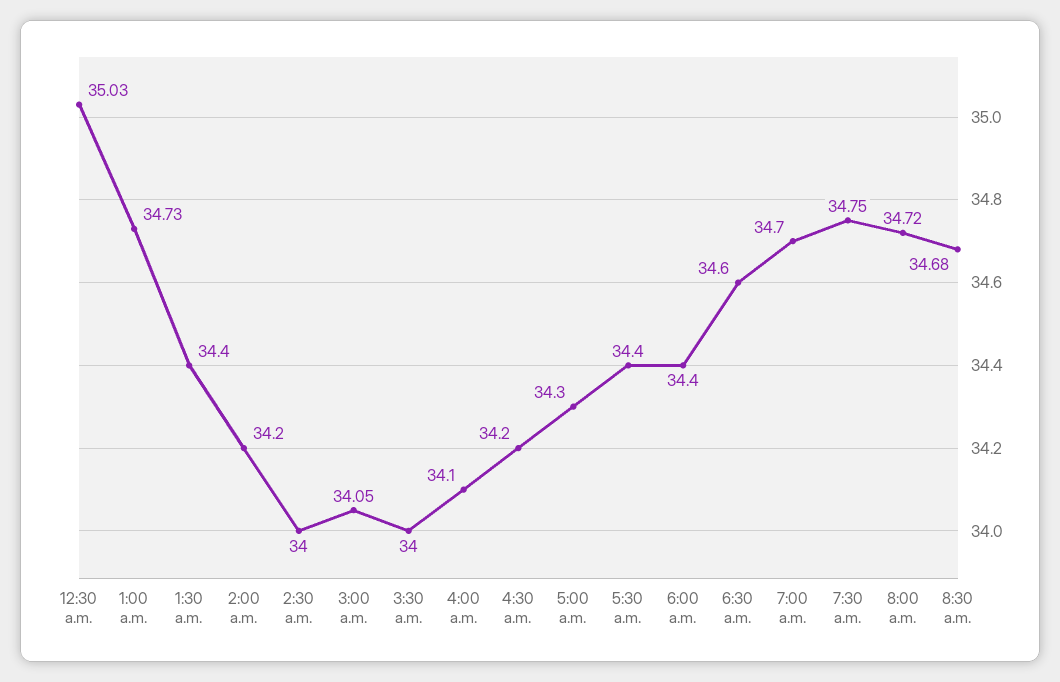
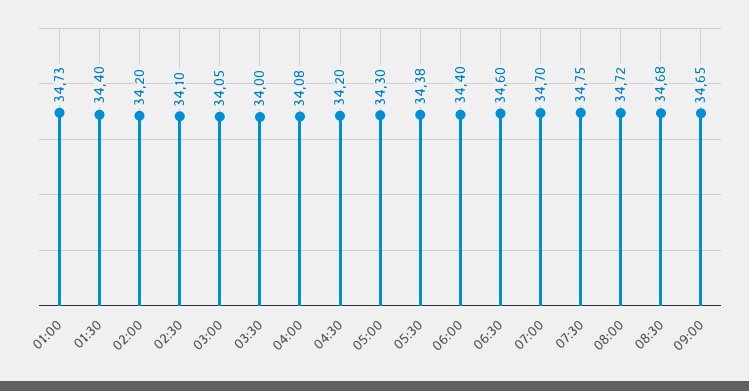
12:30 a.m.: 35.03 -> none
2:30 a.m.: 34 -> 34.1
4:00 a.m.: 34.1 -> 34.08
5:30 a.m.: 34.4 -> 34.38
09:00: none -> 34.65

